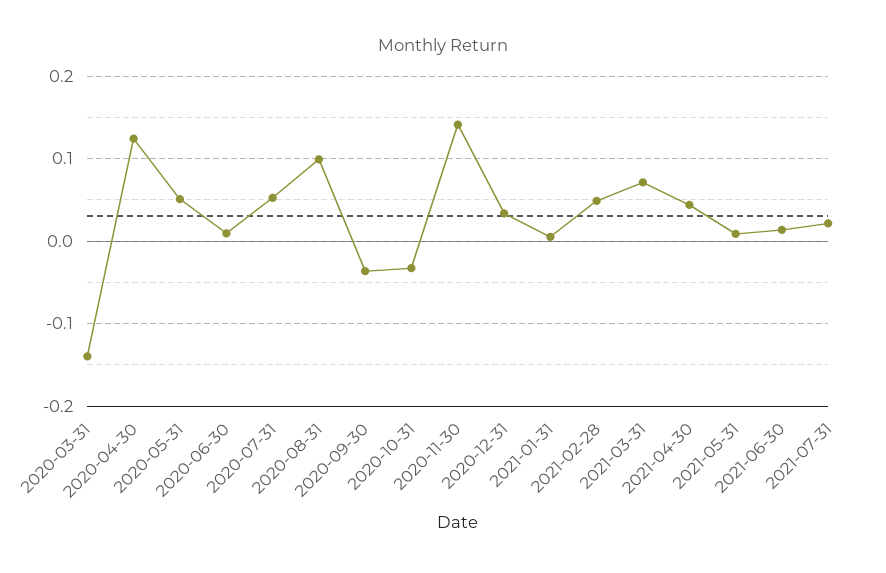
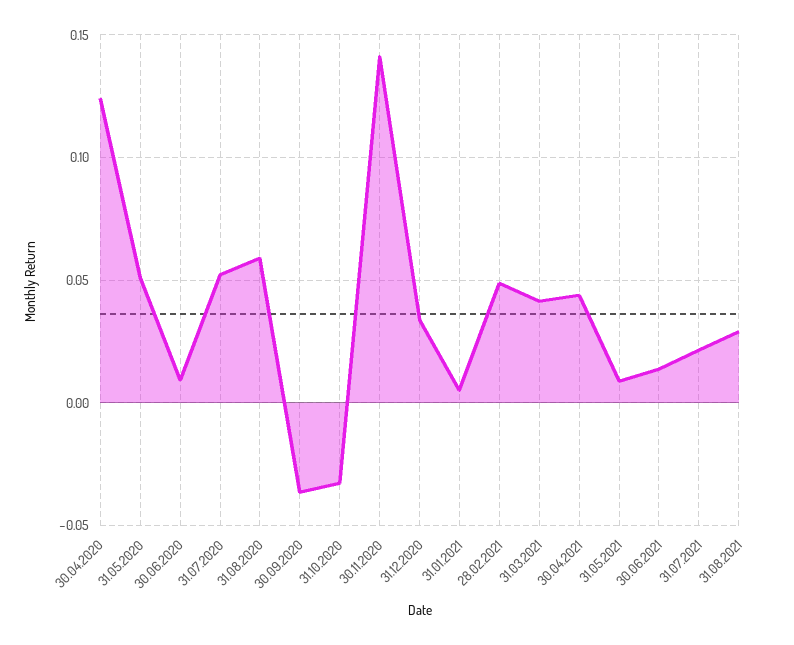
2020-03-31: -0.14 -> none
2020-08-31: 0.1 -> 0.06
2021-03-31: 0.07 -> 0.04
31.08.2021: none -> 0.03

